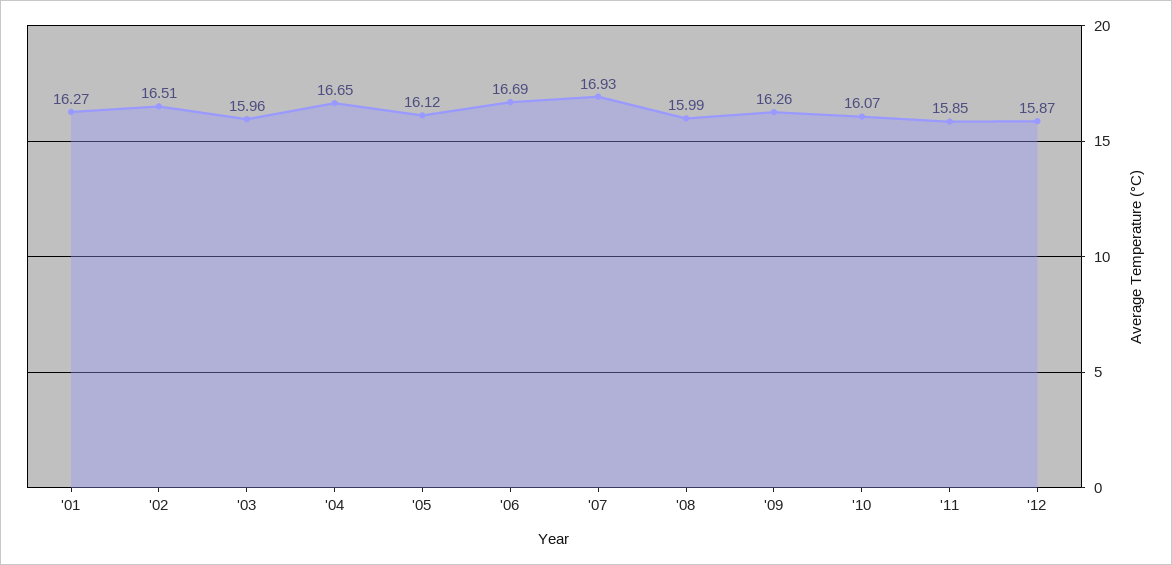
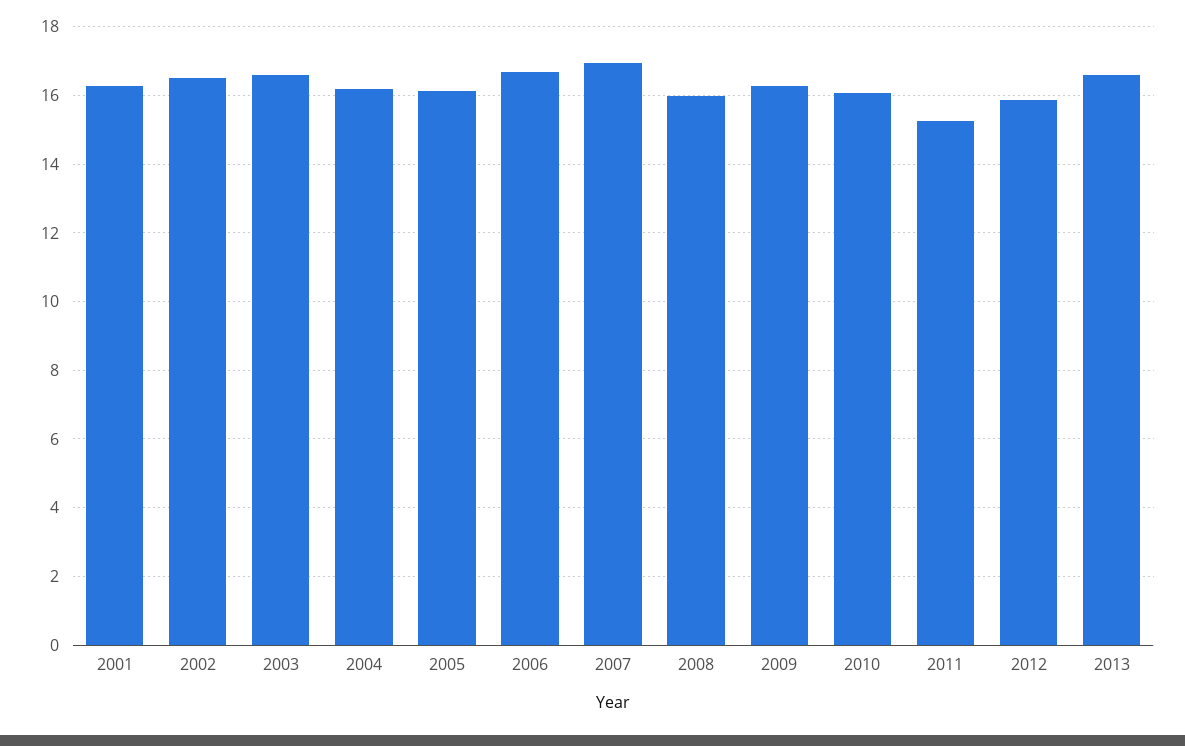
'03: 15.96 -> 16.6
'04: 16.65 -> 16.2
'11: 15.85 -> 15.2
2013: none -> 16.6

